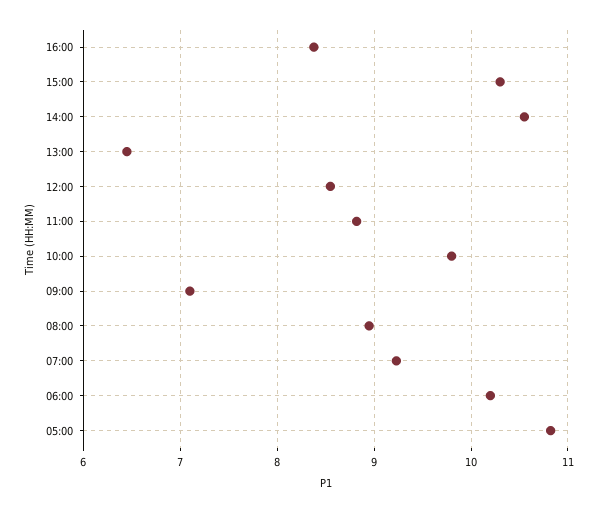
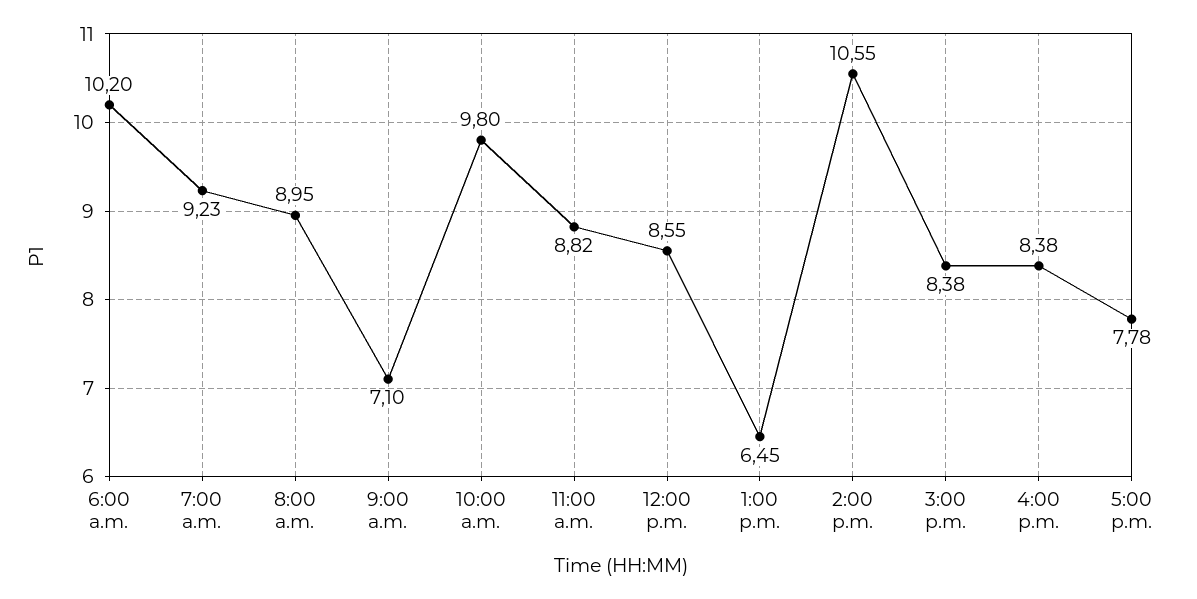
15:00: 10.3 -> 8.38
05:00: 10.8 -> none
5:00 p.m.: none -> 7.78

